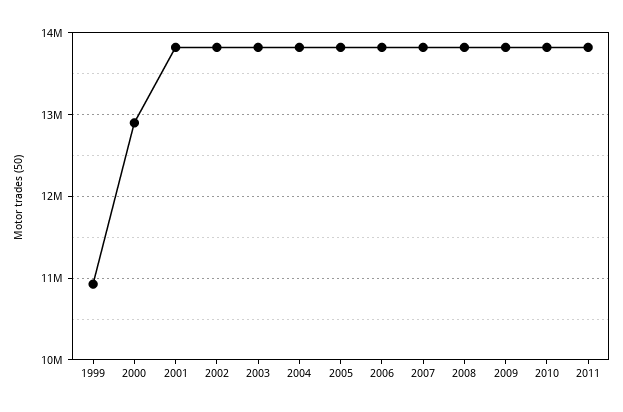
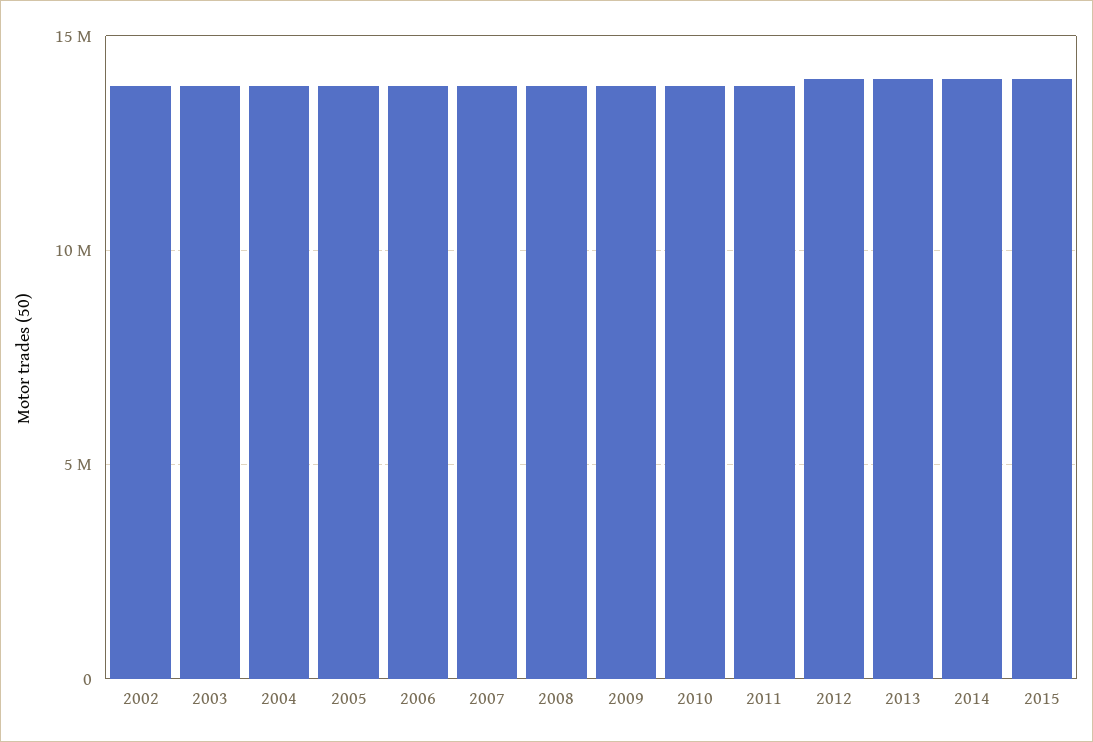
1999: 10900000 -> none
2000: 12900000 -> none
2001: 13800000 -> none
2012: none -> 14000000
2013: none -> 14000000
2014: none -> 14000000
2015: none -> 14000000

